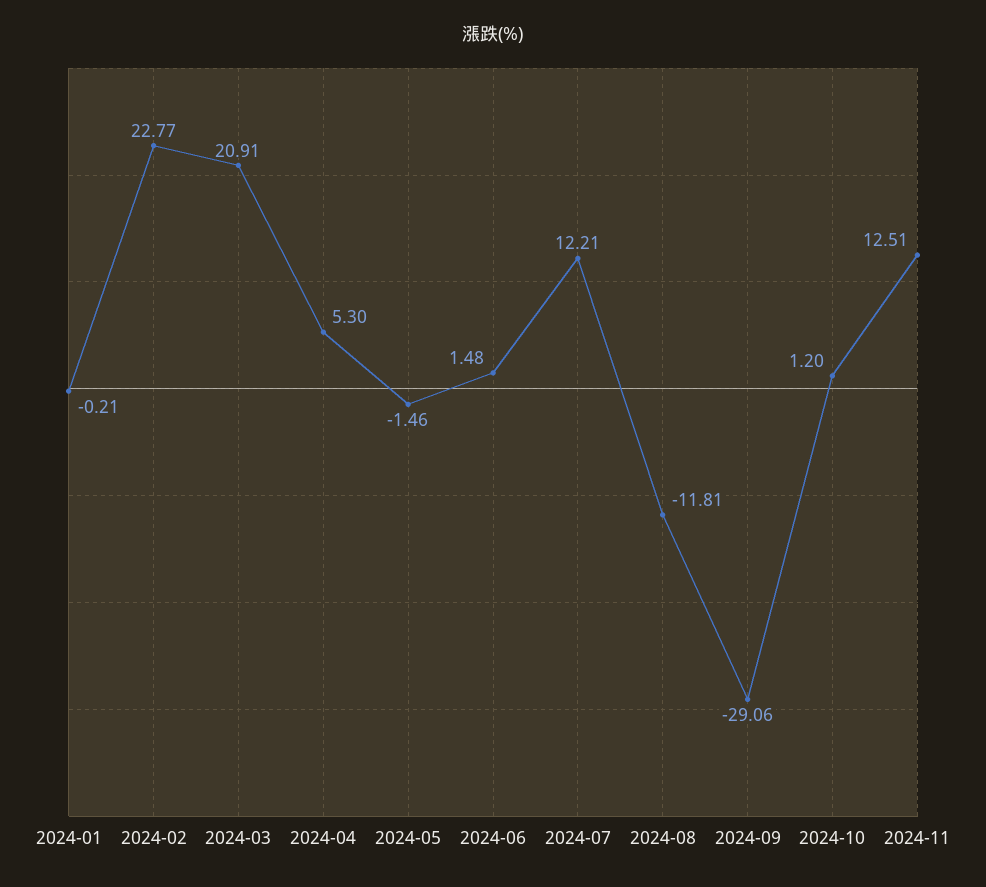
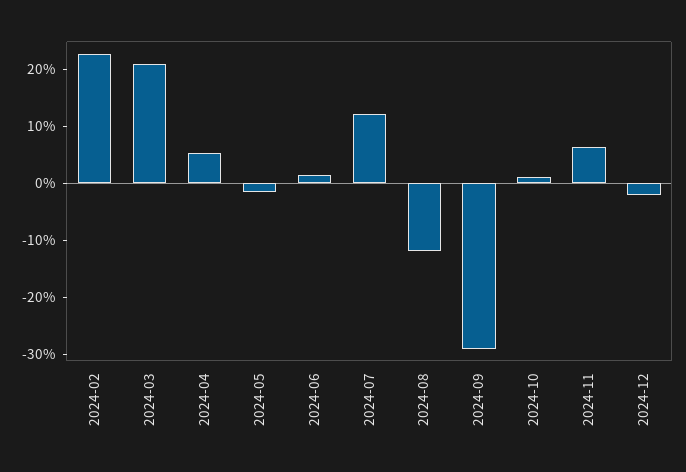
2024-01: -0.21 -> none
2024-11: 12.51 -> 6
2024-12: none -> -2

